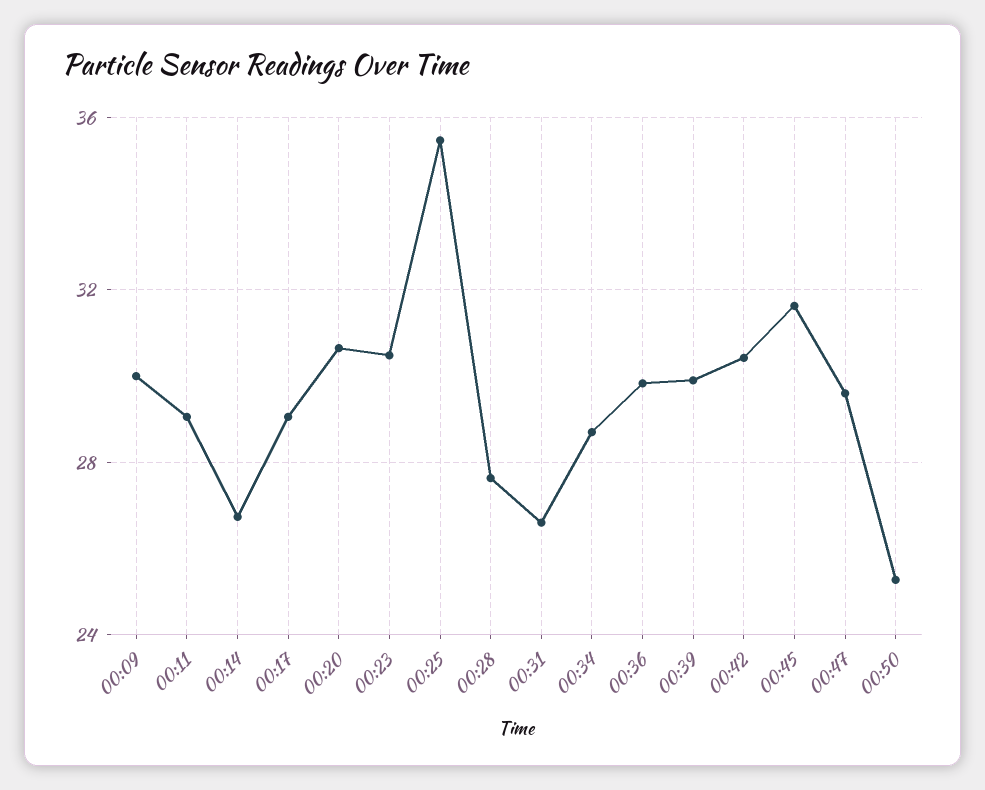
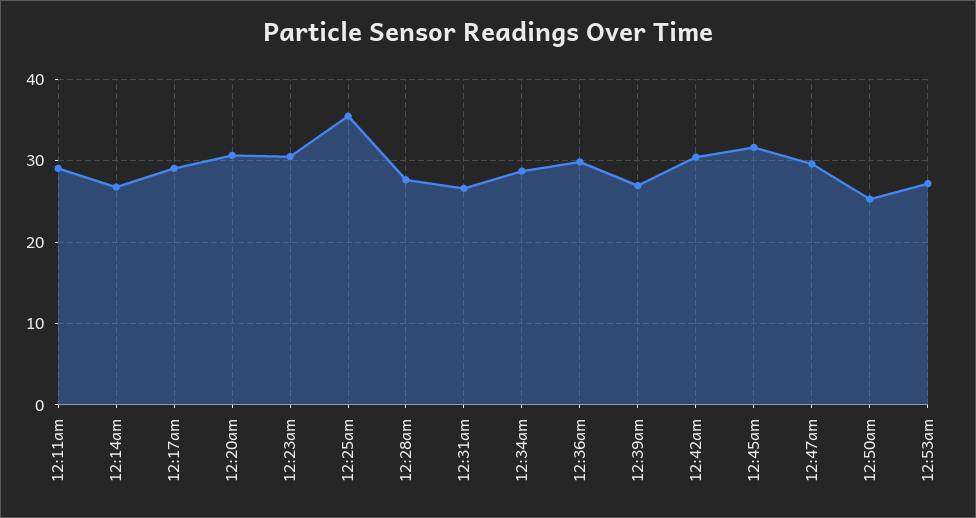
00:09: 30 -> none
00:39: 30 -> 27
12:53am: none -> 27

